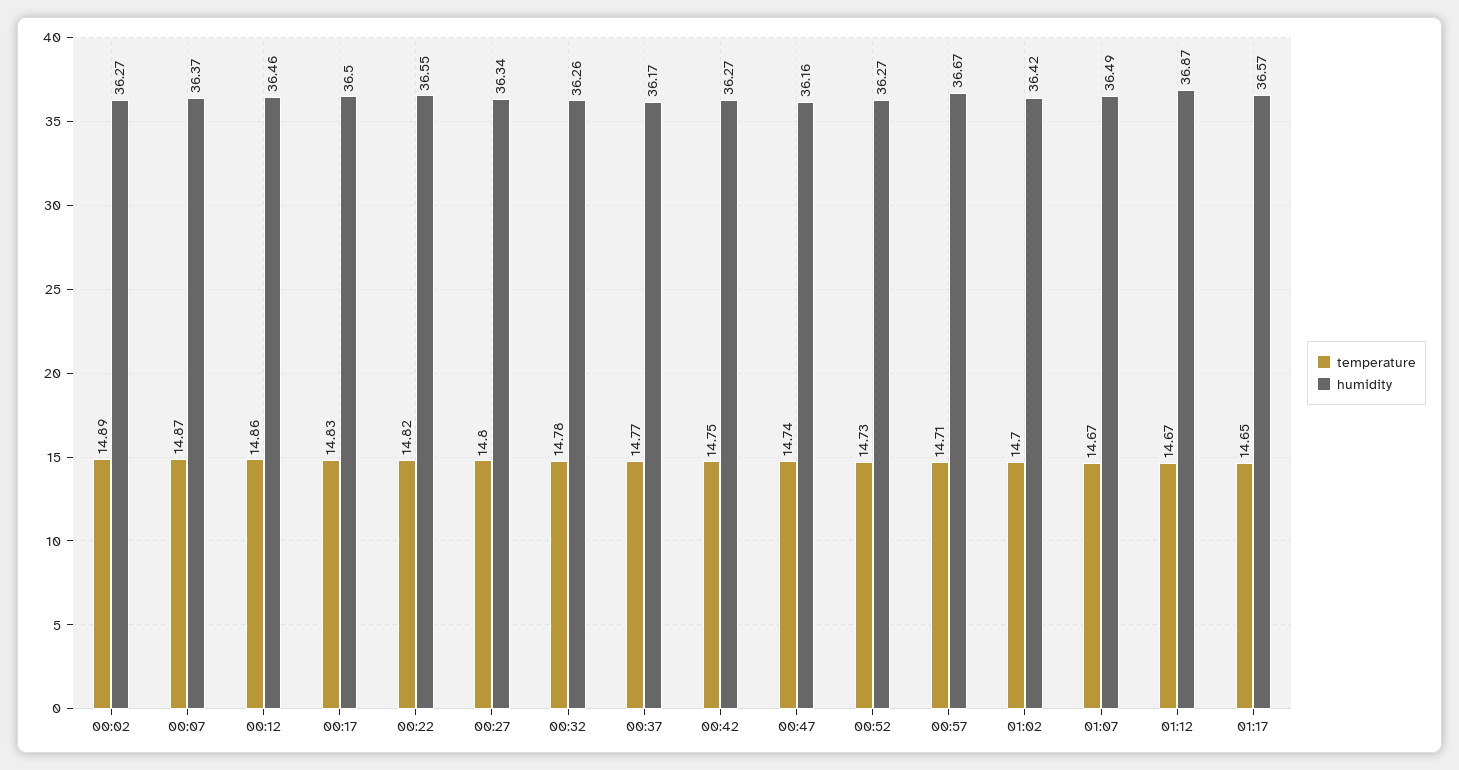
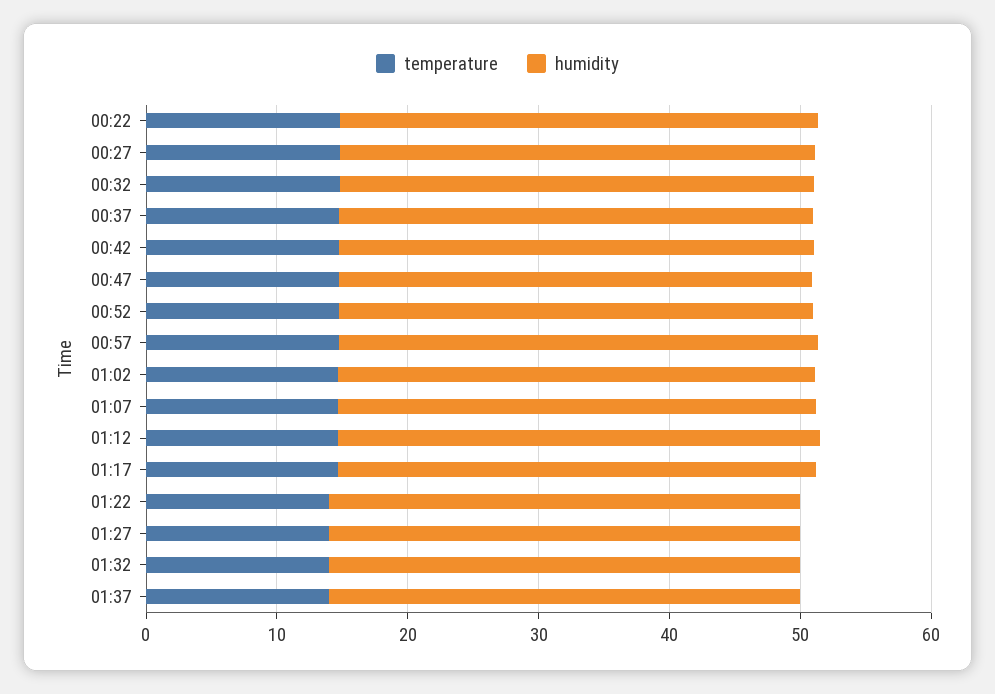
temperature, 00:02: 14.89 -> none
humidity, 00:02: 36.27 -> none
temperature, 00:07: 14.87 -> none
humidity, 00:07: 36.37 -> none
temperature, 00:12: 14.86 -> none
humidity, 00:12: 36.46 -> none
temperature, 00:17: 14.83 -> none
humidity, 00:17: 36.5 -> none
temperature, 01:22: none -> 14
humidity, 01:22: none -> 36
temperature, 01:27: none -> 14
humidity, 01:27: none -> 36
temperature, 01:32: none -> 14
humidity, 01:32: none -> 36
temperature, 01:37: none -> 14
humidity, 01:37: none -> 36

